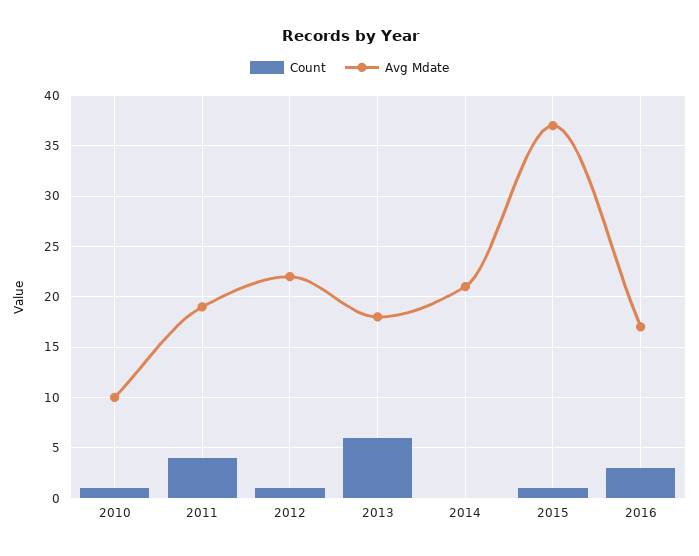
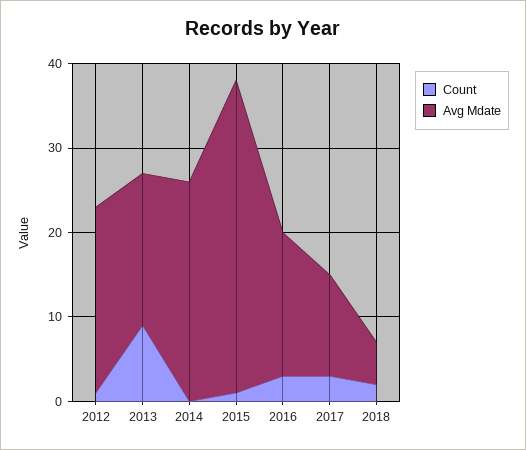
Count, 2010: 1 -> none
Avg Mdate, 2010: 10 -> none
Count, 2011: 4 -> none
Avg Mdate, 2011: 19 -> none
Count, 2013: 6 -> 9
Avg Mdate, 2014: 21 -> 26
Count, 2017: none -> 3
Avg Mdate, 2017: none -> 12
Count, 2018: none -> 2
Avg Mdate, 2018: none -> 5

